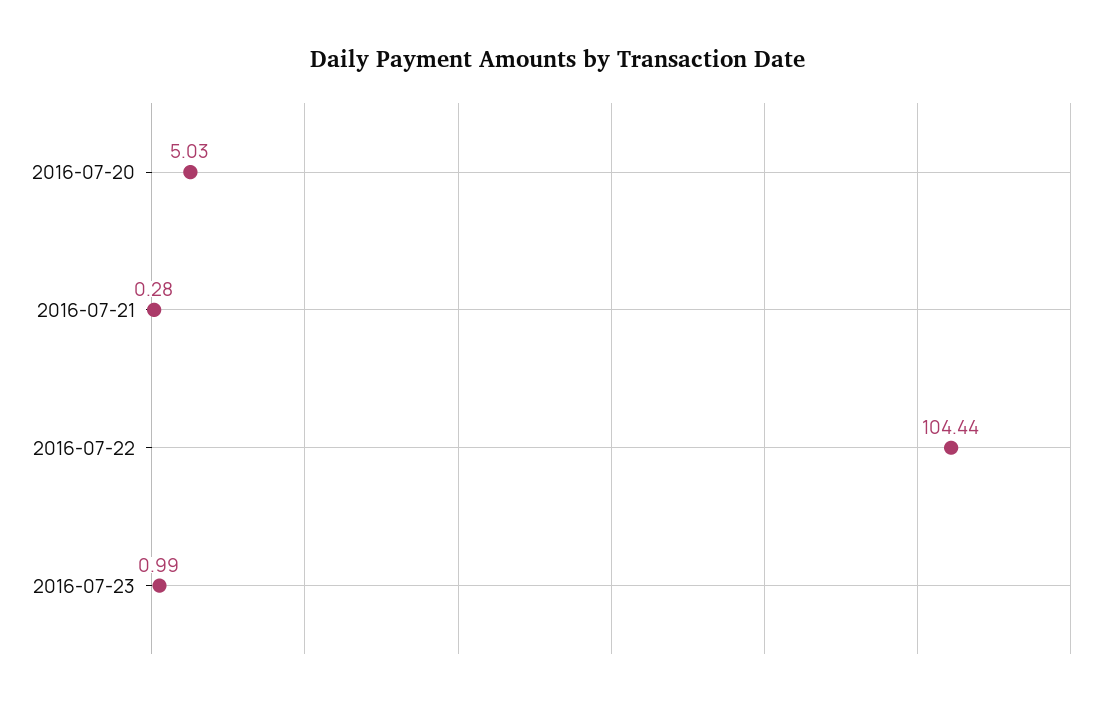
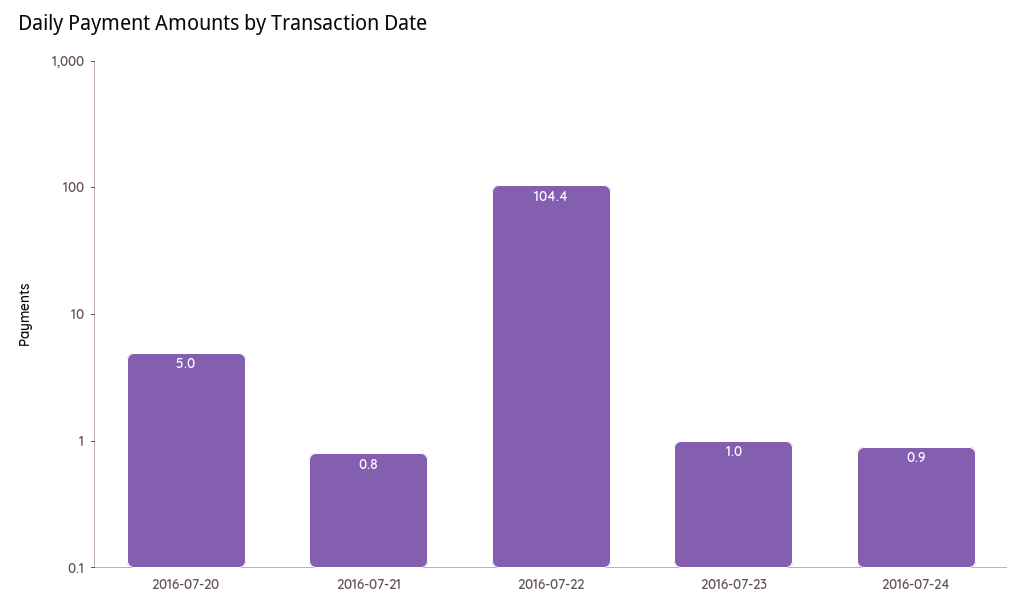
2016-07-21: 0.28 -> 0.8
2016-07-24: none -> 0.9

